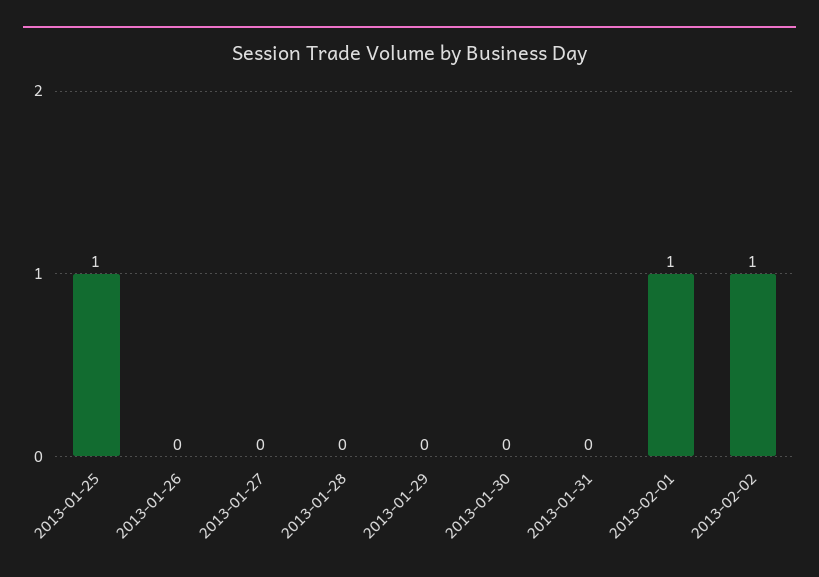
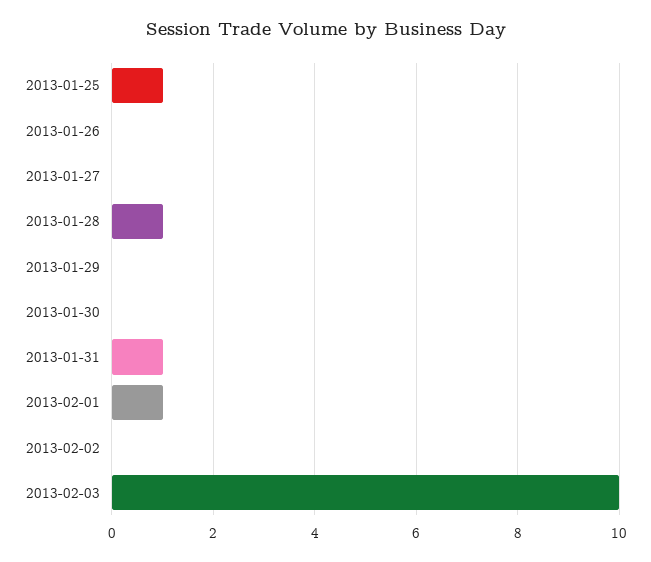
2013-01-28: 0 -> 1
2013-01-31: 0 -> 1
2013-02-02: 1 -> 0
2013-02-03: none -> 10

